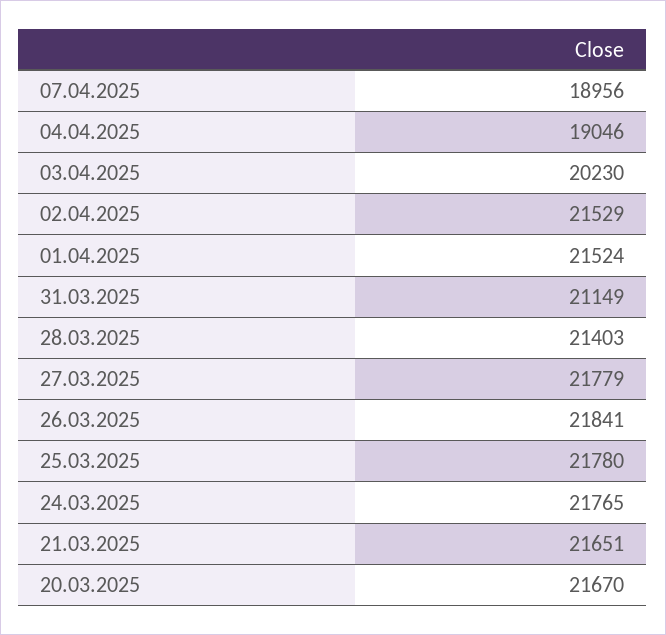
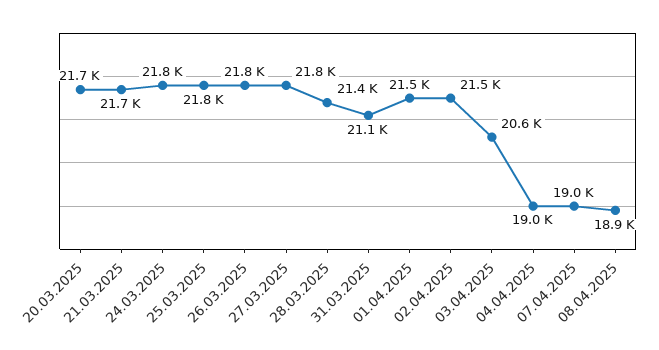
03.04.2025: 20230 -> 20600
08.04.2025: none -> 18900

